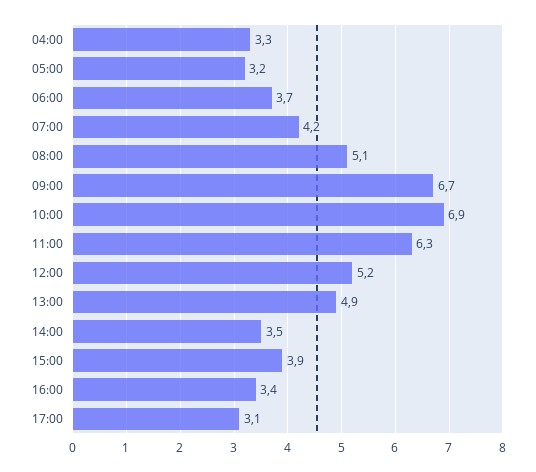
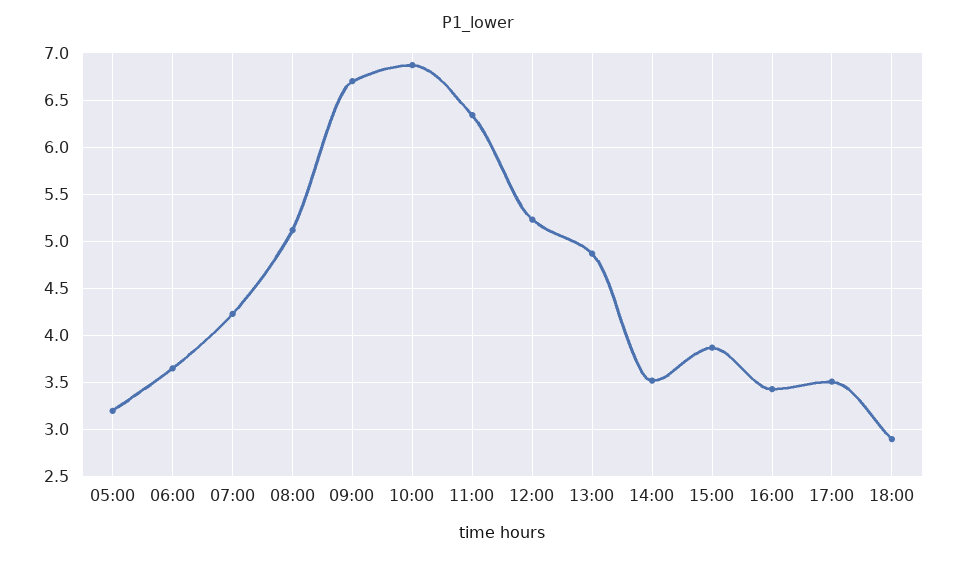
04:00: 3.3 -> none
17:00: 3.1 -> 3.5
18:00: none -> 2.9

